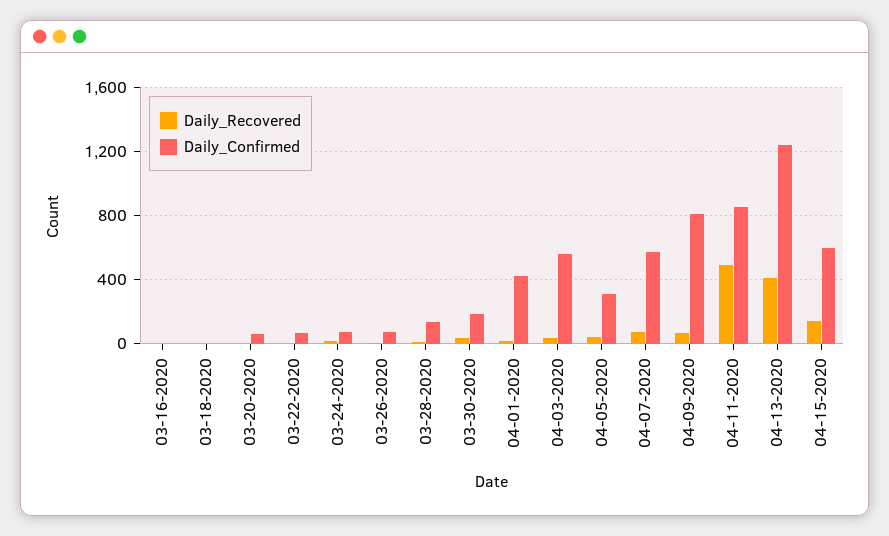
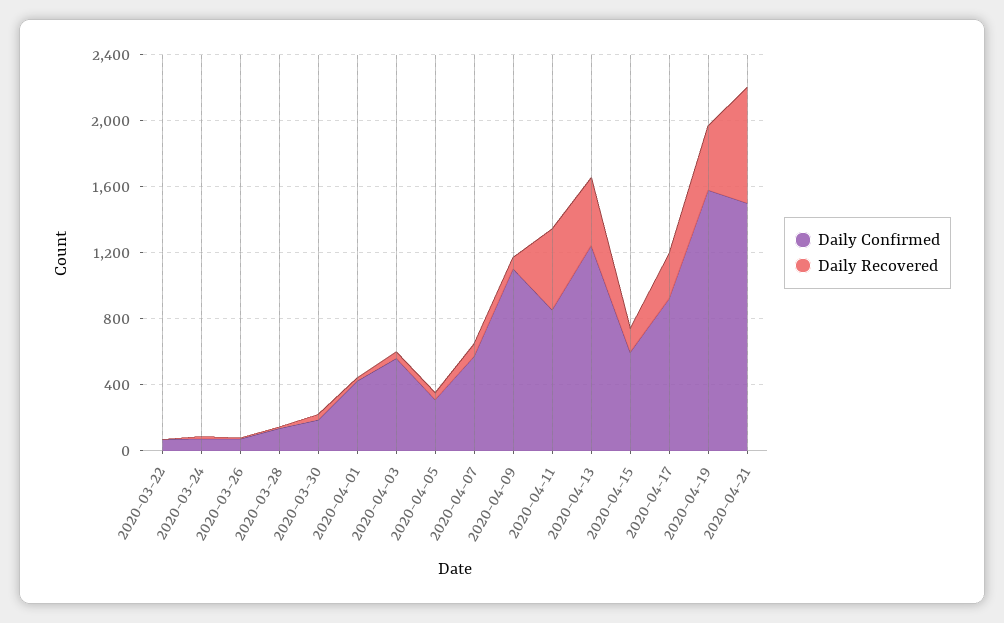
Daily_Recovered, 03-16-2020: 0 -> none
Daily_Confirmed, 03-16-2020: 0 -> none
Daily_Recovered, 03-18-2020: 0 -> none
Daily_Confirmed, 03-18-2020: 0 -> none
Daily_Recovered, 03-20-2020: 0 -> none
Daily_Confirmed, 03-20-2020: 50 -> none
Daily_Confirmed, 04-09-2020: 800 -> 1100
Daily_Confirmed, 2020-04-17: none -> 900
Daily_Recovered, 2020-04-17: none -> 300
Daily_Confirmed, 2020-04-19: none -> 1600
Daily_Recovered, 2020-04-19: none -> 400
Daily_Confirmed, 2020-04-21: none -> 1500
Daily_Recovered, 2020-04-21: none -> 700

